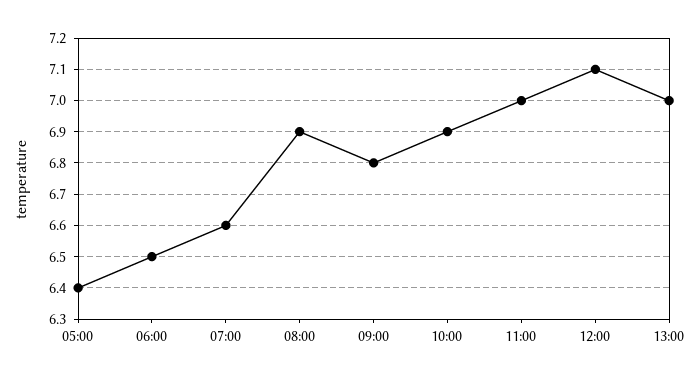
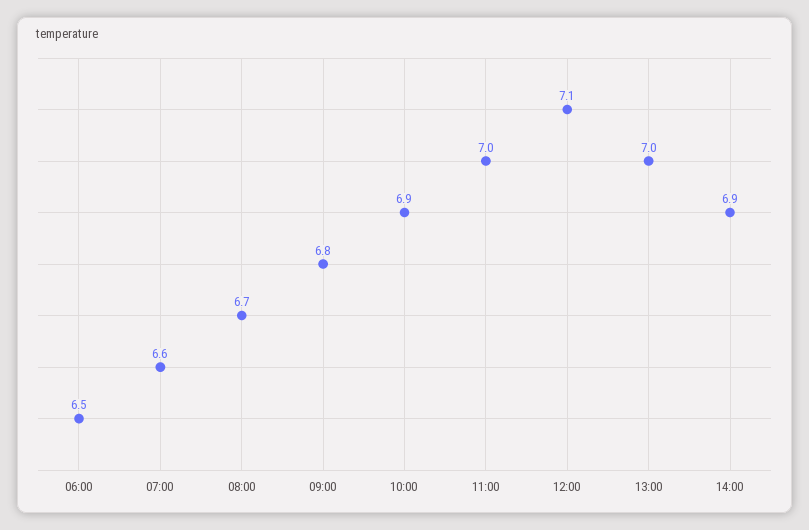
05:00: 6.4 -> none
08:00: 6.9 -> 6.7
14:00: none -> 6.9

